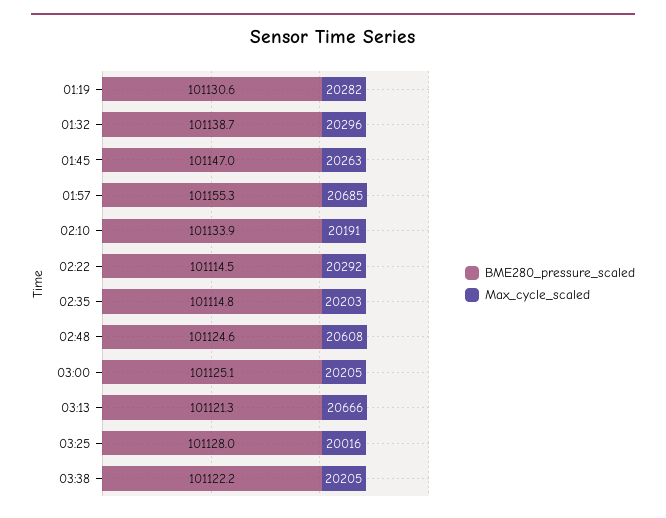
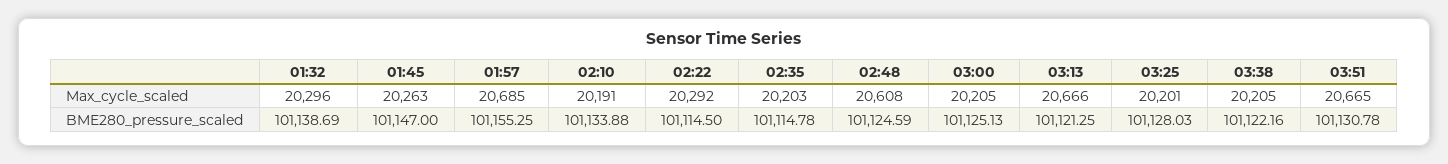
BME280_pressure_scaled, 01:19: 101130.6 -> none
Max_cycle_scaled, 01:19: 20282 -> none
Max_cycle_scaled, 03:25: 20016 -> 20201
Max_cycle_scaled, 03:51: none -> 20665
BME280_pressure_scaled, 03:51: none -> 101130.78

